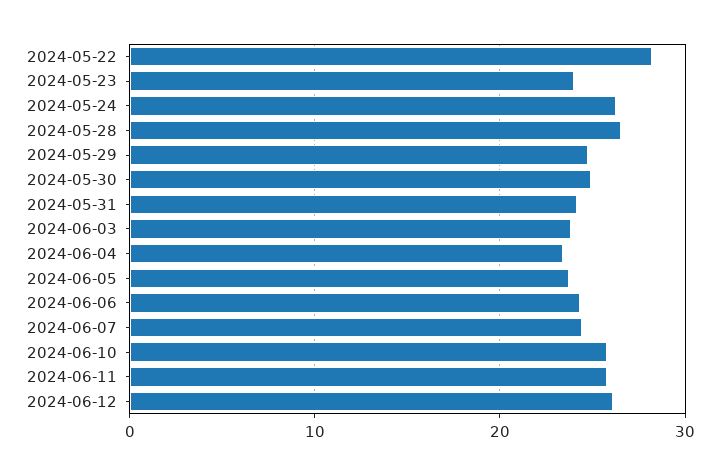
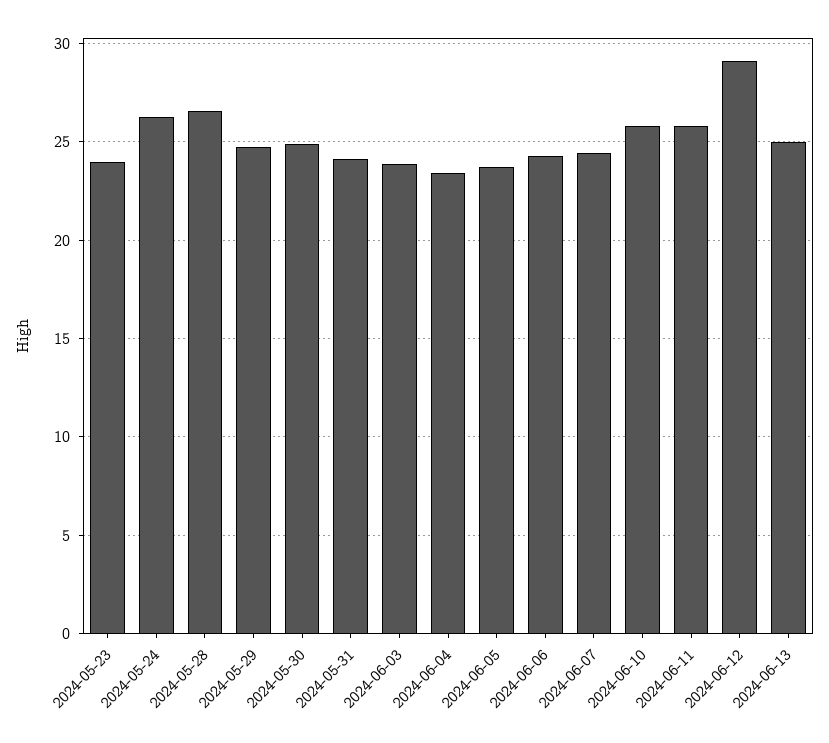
2024-05-22: 28 -> none
2024-06-12: 26 -> 29
2024-06-13: none -> 25

